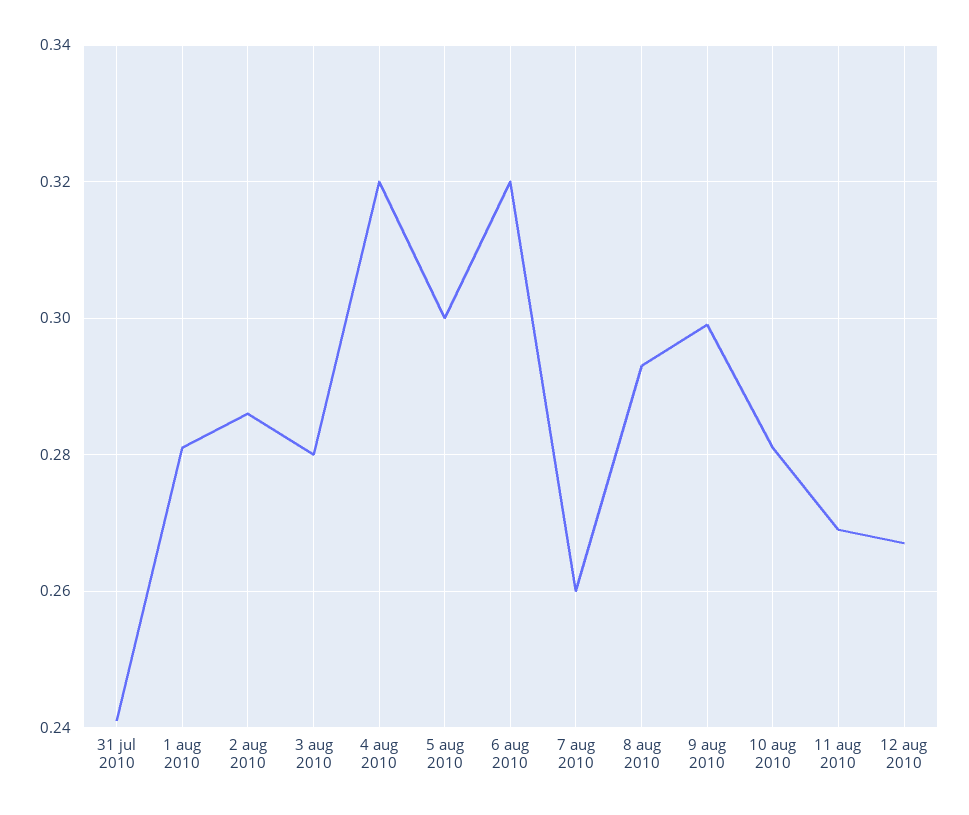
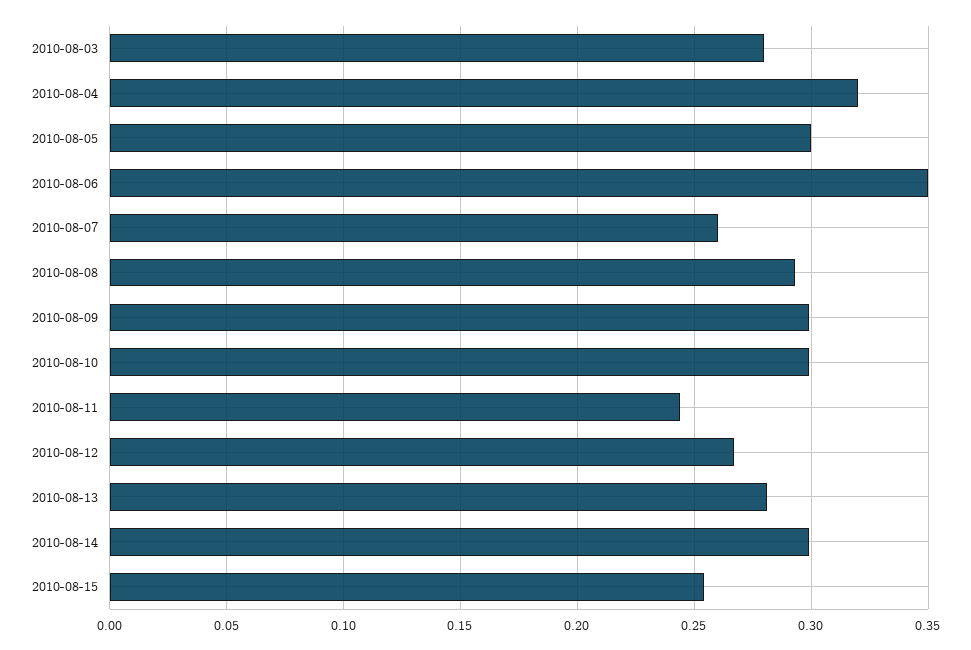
31 jul 2010: 0.24 -> none
1 aug 2010: 0.28 -> none
2 aug 2010: 0.285 -> none
6 aug 2010: 0.32 -> 0.35
10 aug 2010: 0.28 -> 0.3
11 aug 2010: 0.27 -> 0.245
2010-08-13: none -> 0.28
2010-08-14: none -> 0.3
2010-08-15: none -> 0.255

